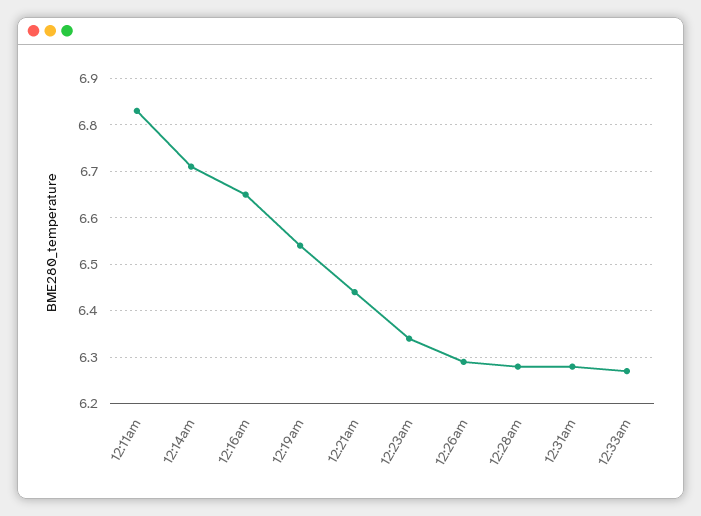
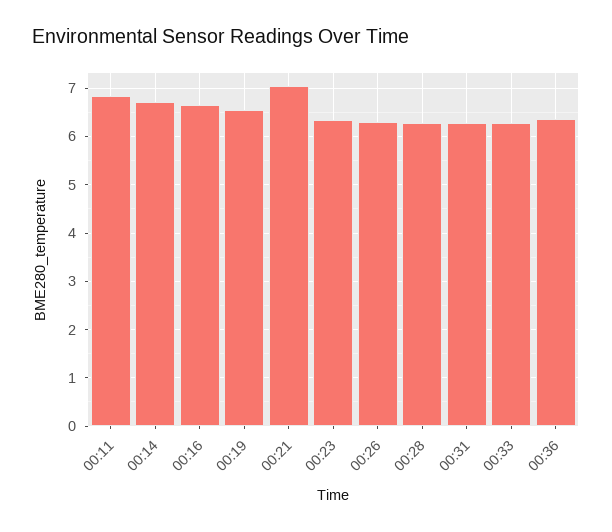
12:21am: 6.45 -> 7
00:36: none -> 6.4

